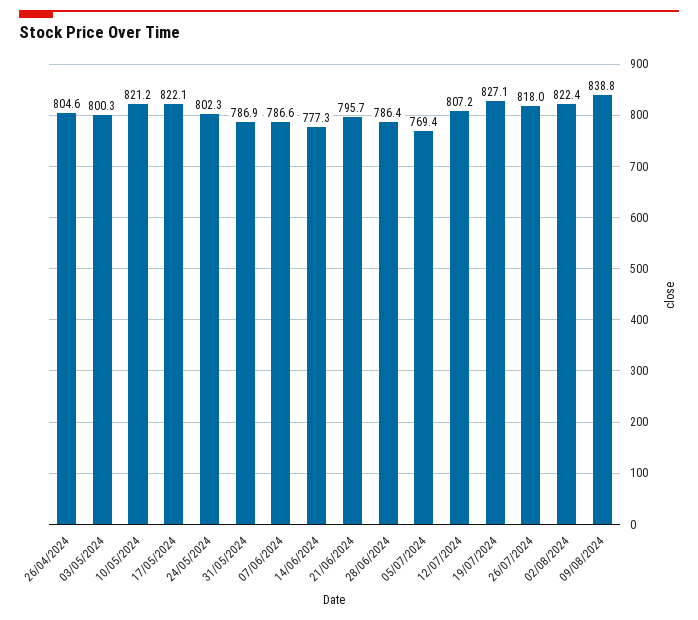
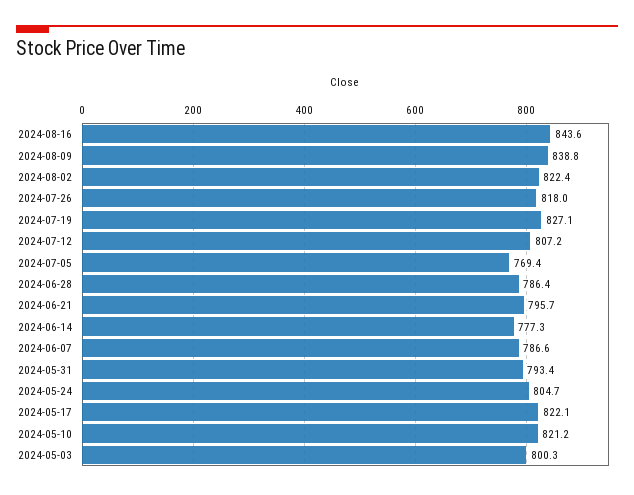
26/04/2024: 804.6 -> none
24/05/2024: 802.3 -> 804.7
31/05/2024: 786.9 -> 793.4
2024-08-16: none -> 843.6

